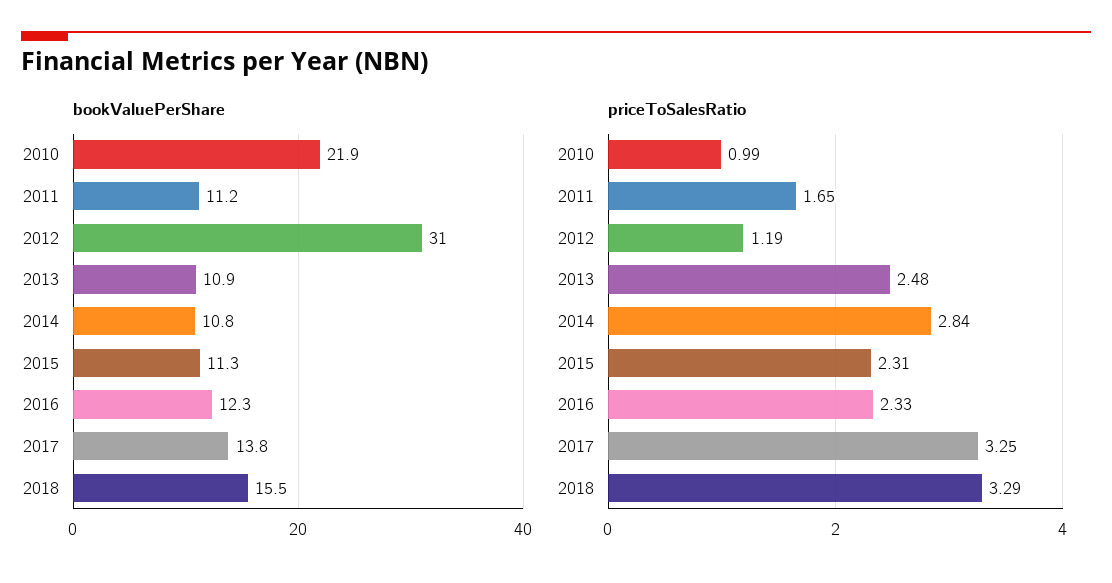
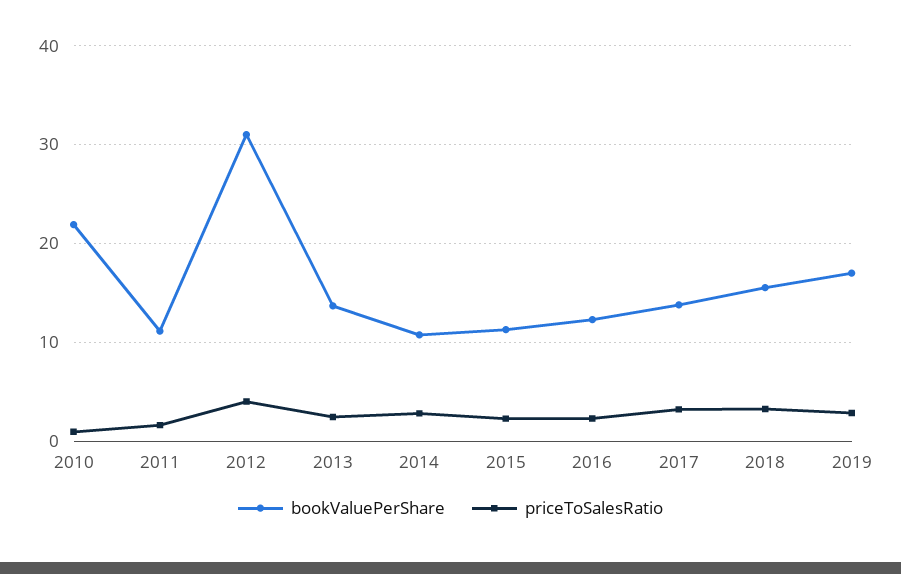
bookValuePerShare, 2013: 10.9 -> 14
priceToSalesRatio, 2012: 1.19 -> 4
bookValuePerShare, 2019: none -> 17
priceToSalesRatio, 2019: none -> 3

